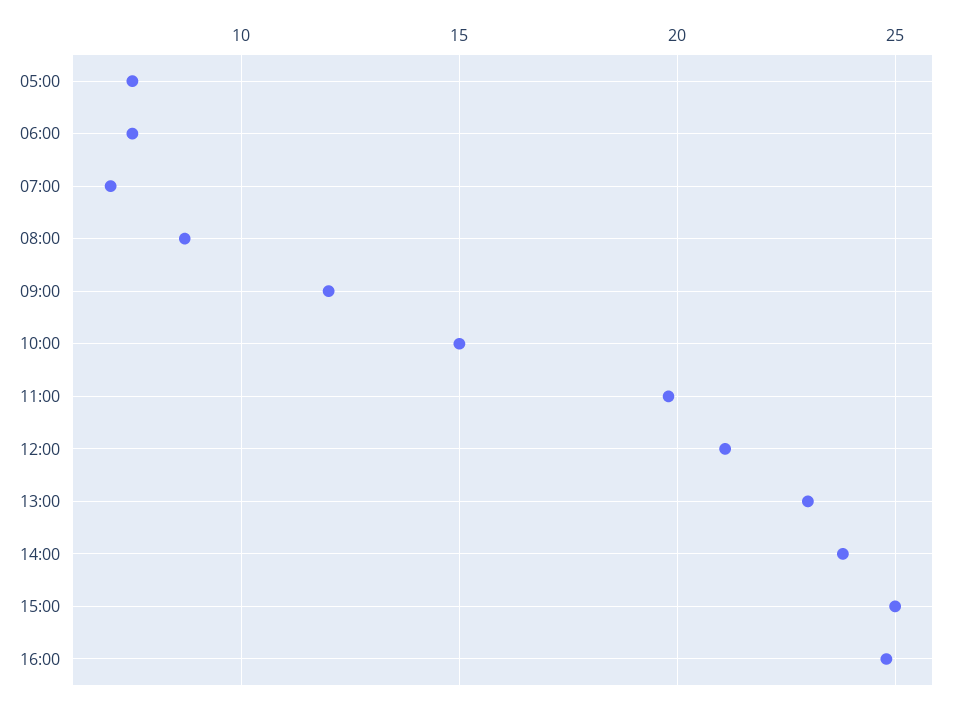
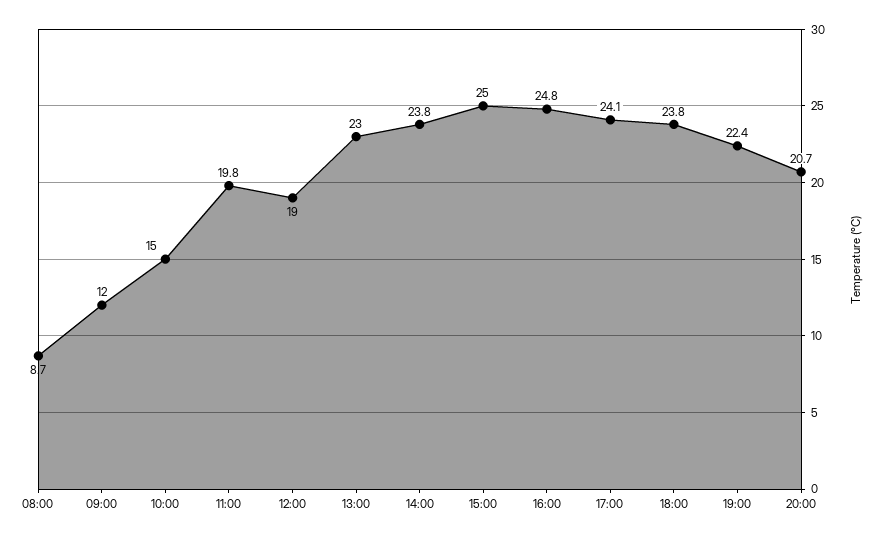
05:00: 7.5 -> none
06:00: 7.5 -> none
07:00: 7 -> none
12:00: 21 -> 19
17:00: none -> 24.1
18:00: none -> 23.8
19:00: none -> 22.4
20:00: none -> 20.7

